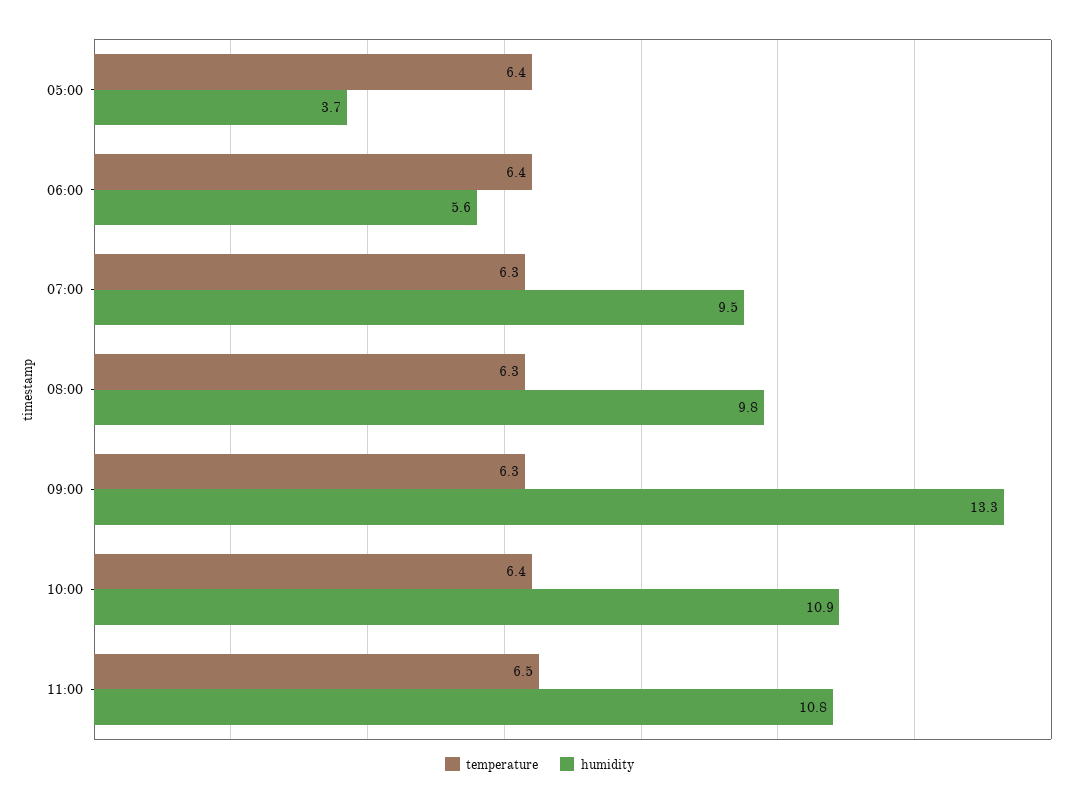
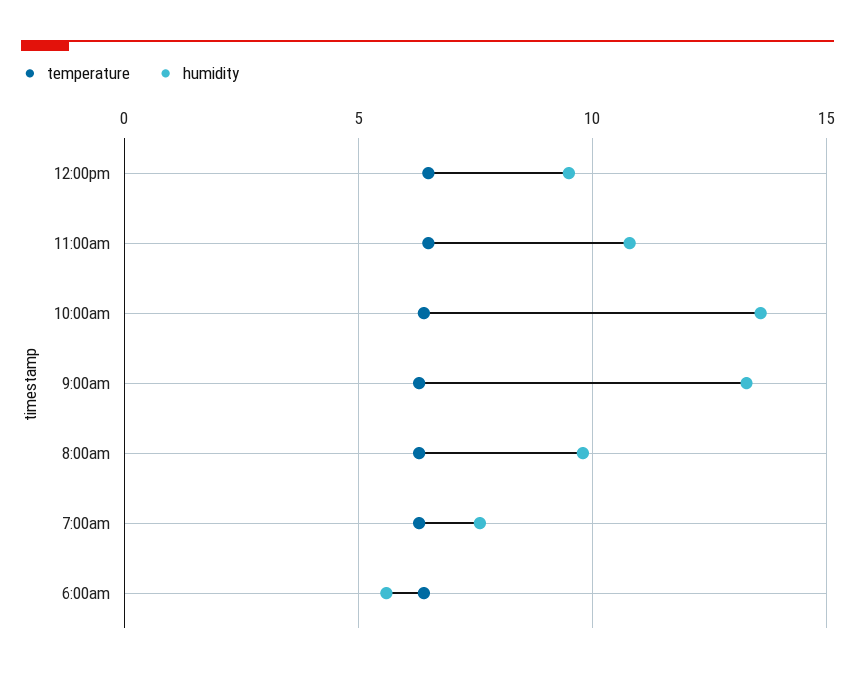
temperature, 05:00: 6.4 -> none
humidity, 05:00: 3.7 -> none
humidity, 07:00: 9.5 -> 7.5
humidity, 10:00: 10.9 -> 13.5
temperature, 12:00pm: none -> 6.5
humidity, 12:00pm: none -> 9.5

